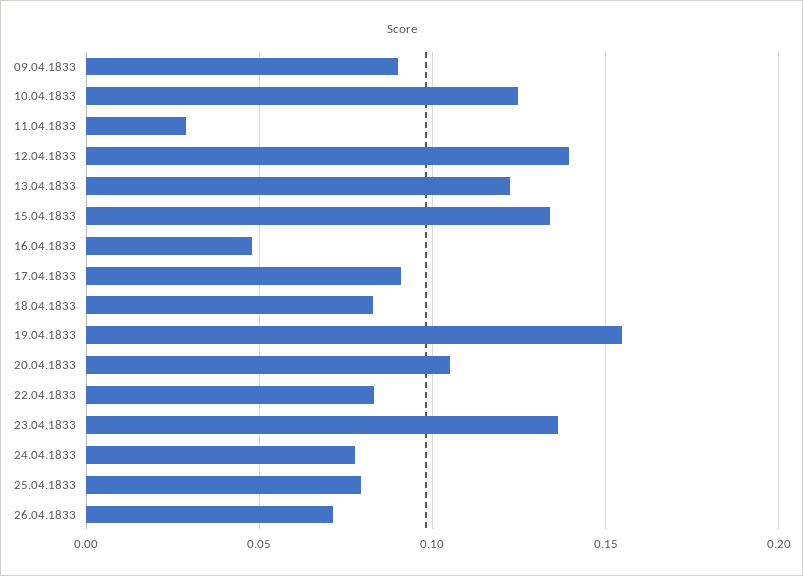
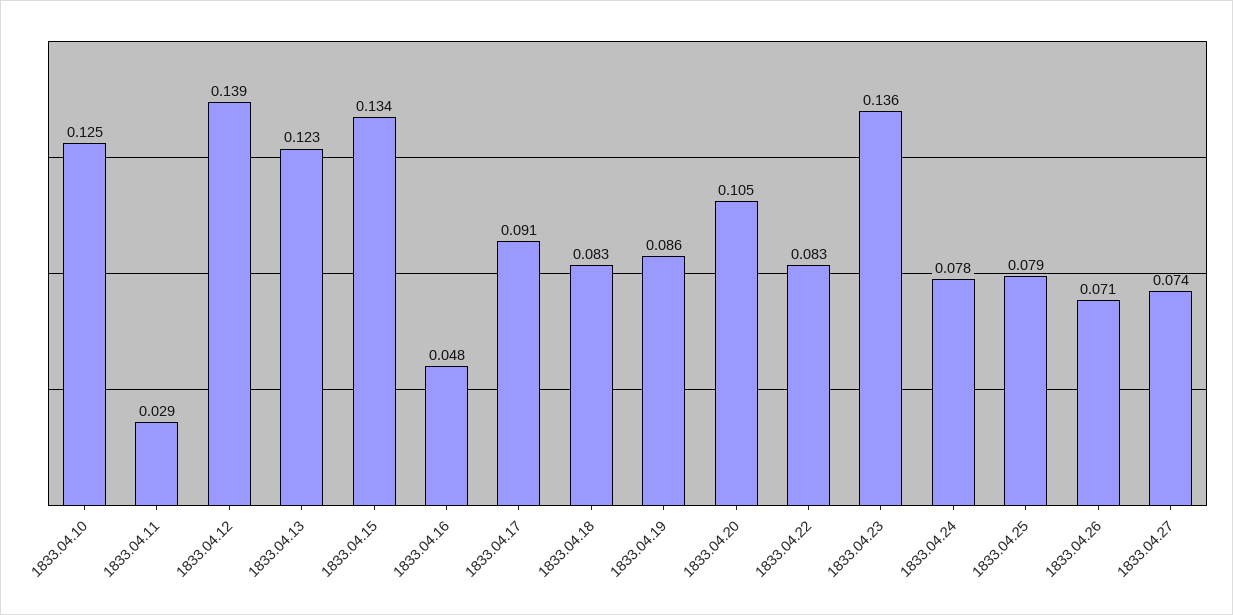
09.04.1833: 0.09 -> none
19.04.1833: 0.155 -> 0.086
1833.04.27: none -> 0.074

